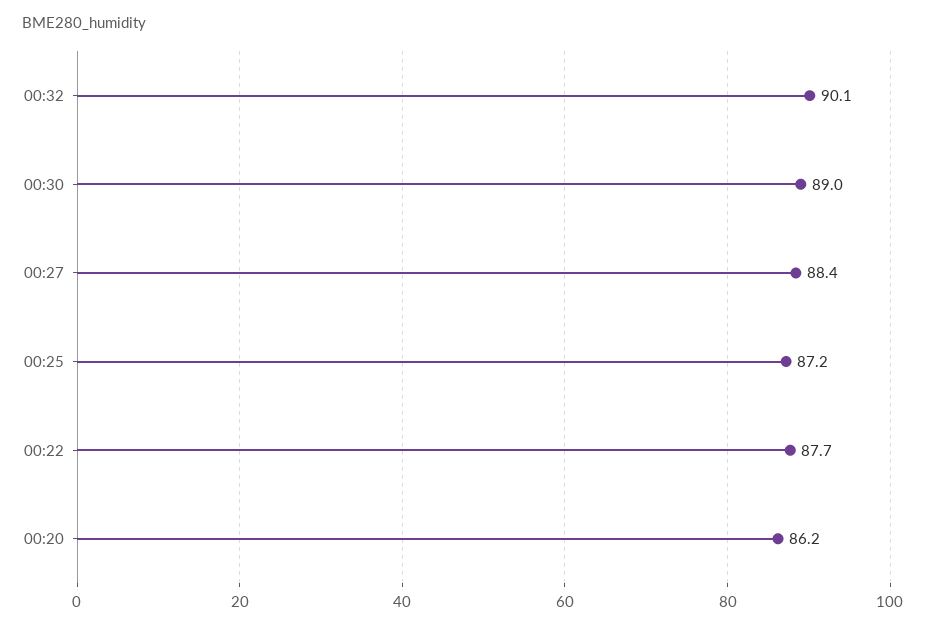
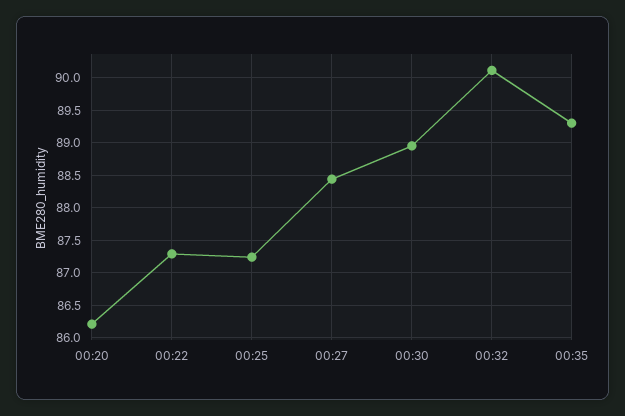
00:22: 87.7 -> 87.3
00:35: none -> 89.3

